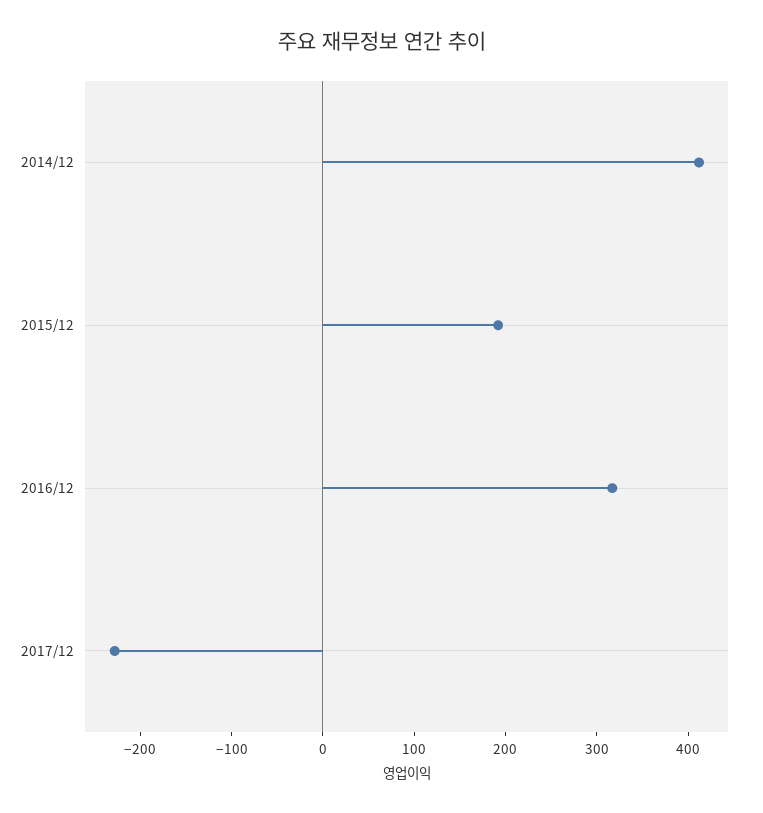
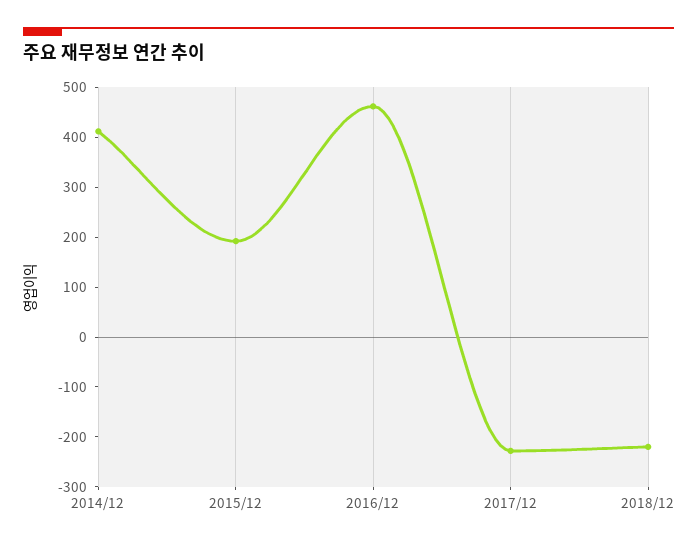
2016/12: 320 -> 460
2018/12: none -> -220

